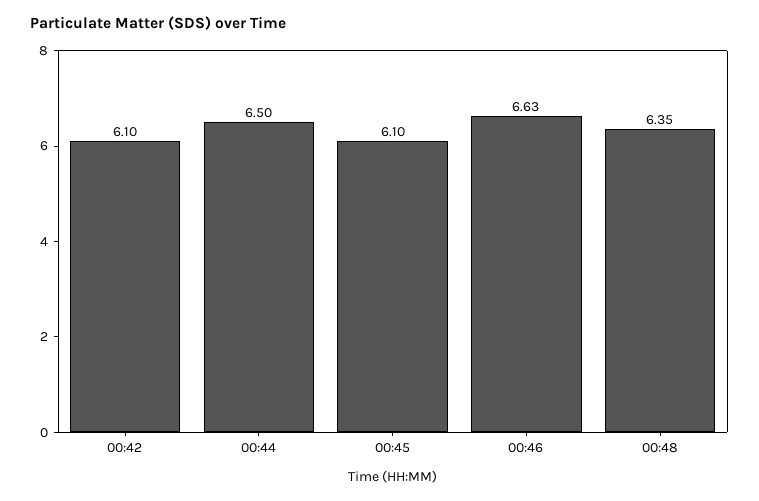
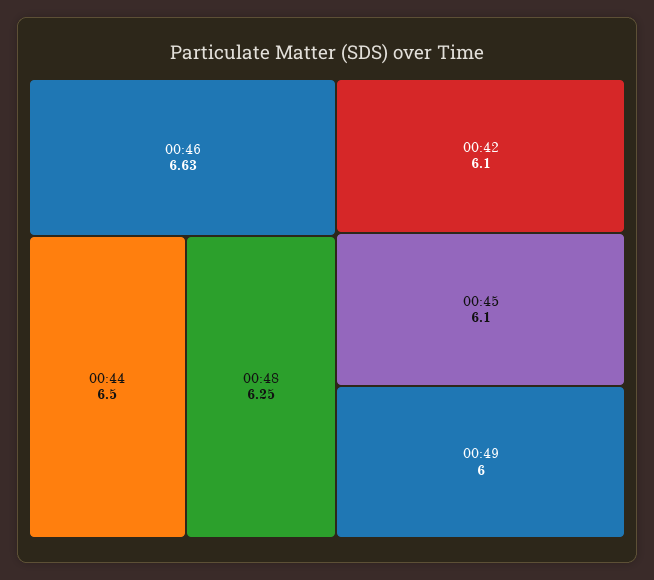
00:48: 6.35 -> 6.25
00:49: none -> 6

